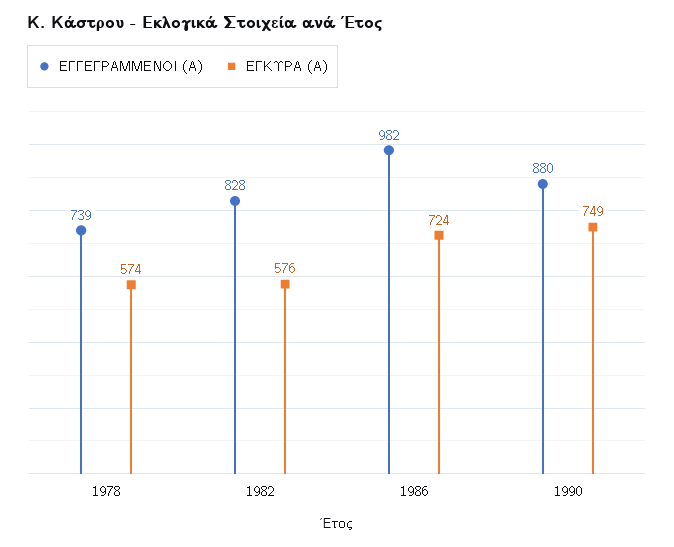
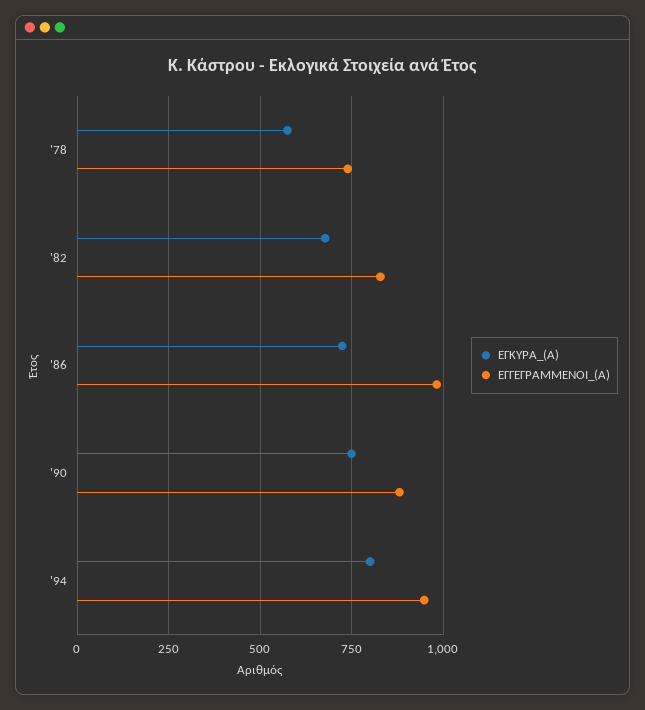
ΕΓΚΥΡΑ (Α), 1982: 576 -> 675
ΕΓΚΥΡΑ (Α), '94: none -> 800
ΕΓΓΕΓΡΑΜΜΕΝΟΙ (Α), '94: none -> 950

